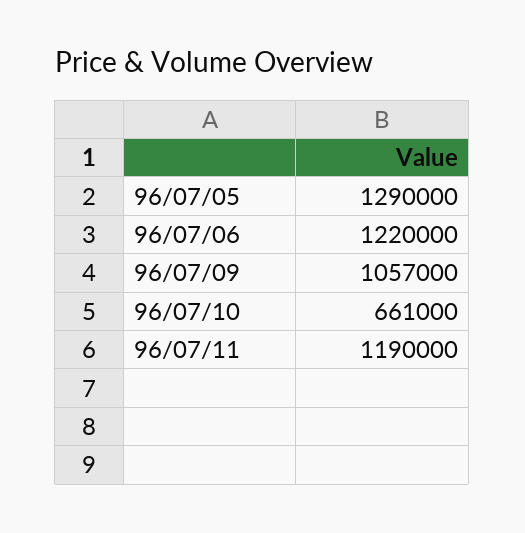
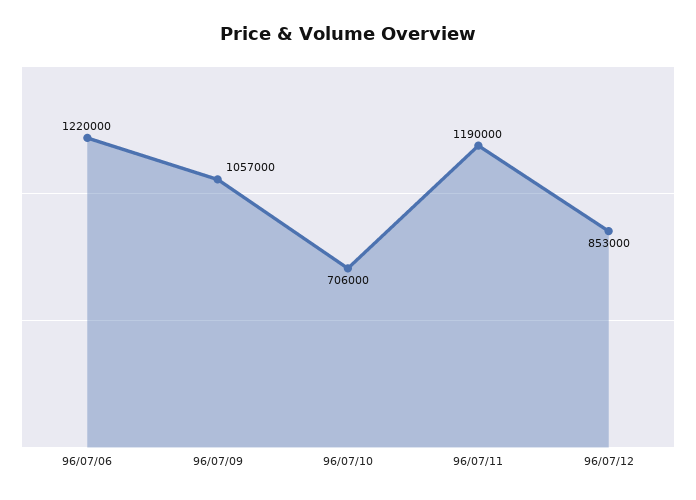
96/07/05: 1290000 -> none
96/07/10: 661000 -> 706000
96/07/12: none -> 853000

